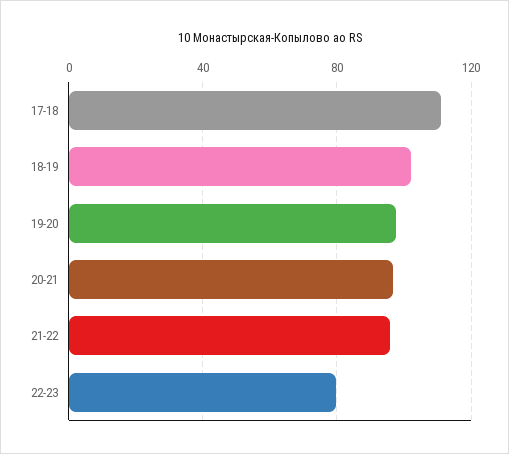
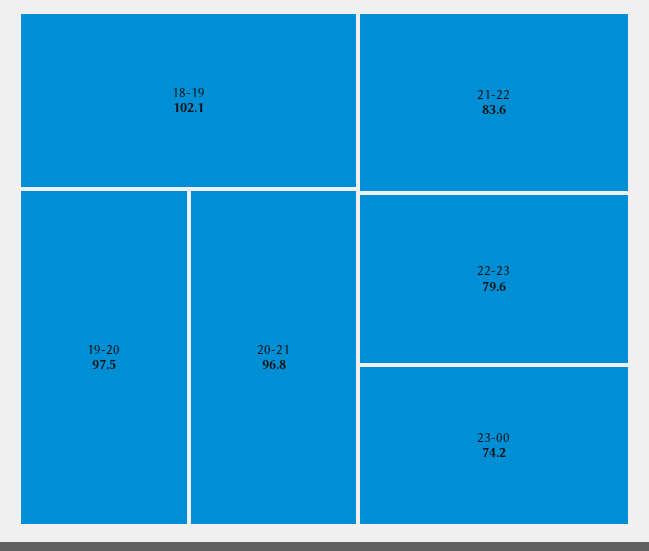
17-18: 110 -> none
21-22: 95 -> 83.6
23-00: none -> 74.2

